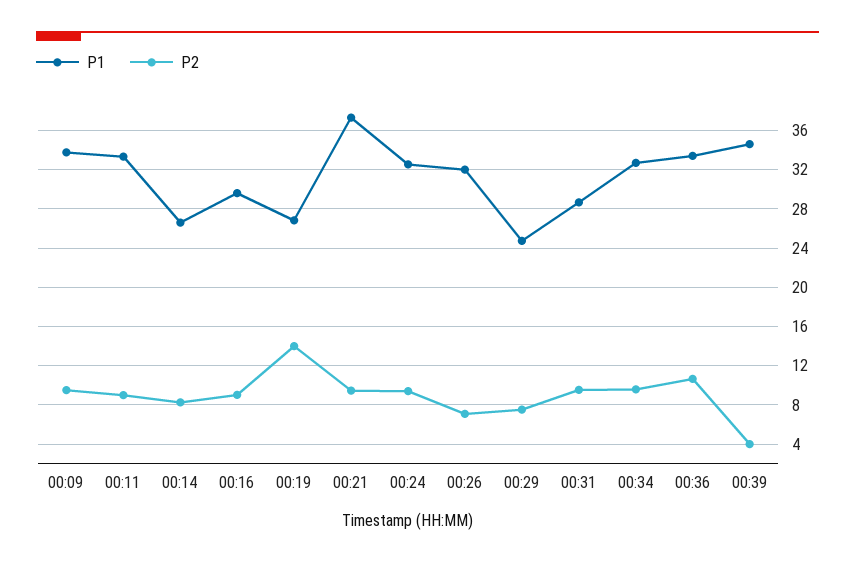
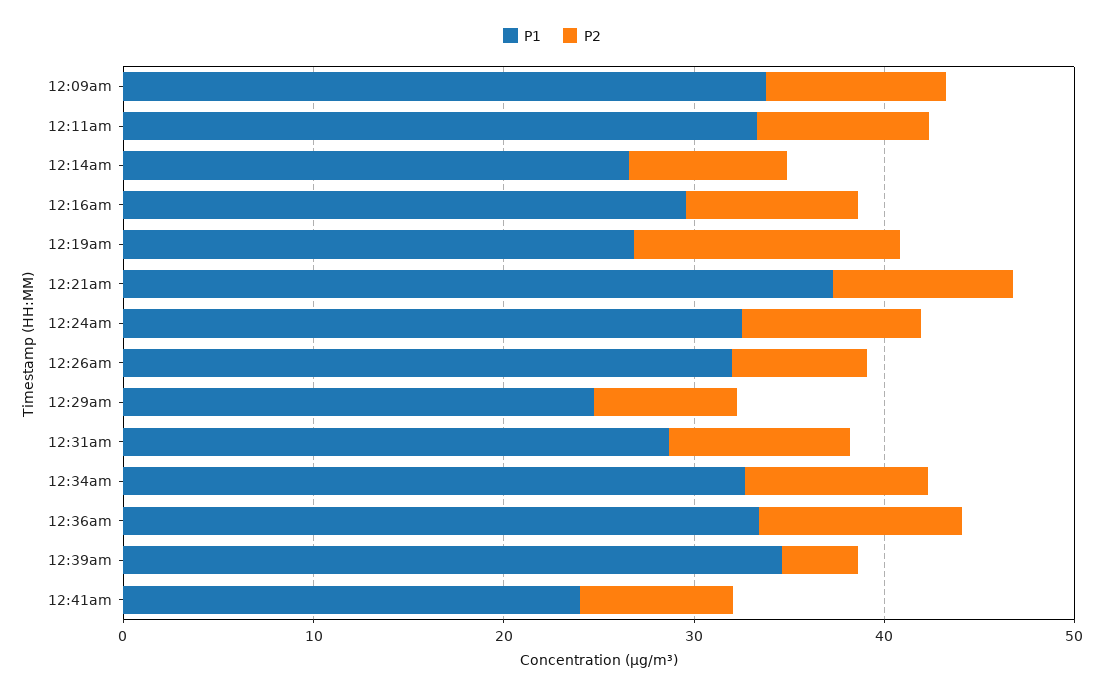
P1, 12:41am: none -> 24
P2, 12:41am: none -> 8

